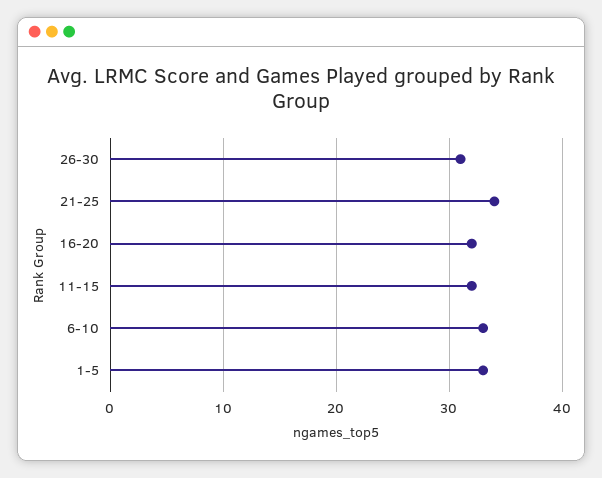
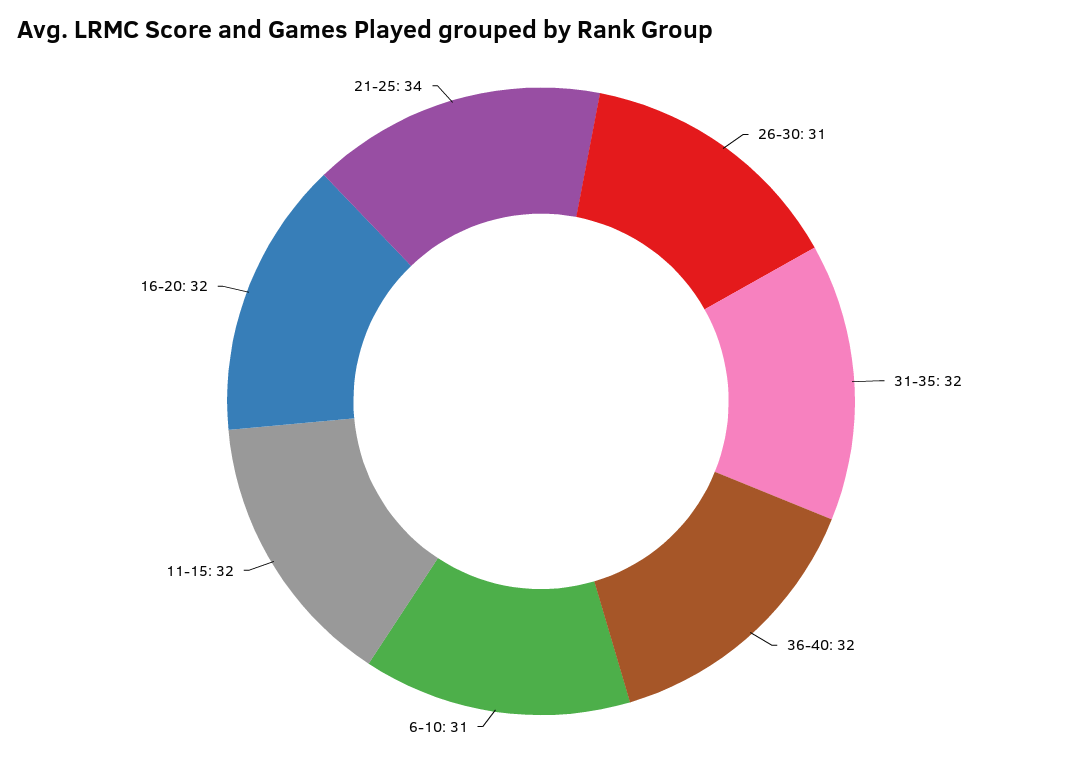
6-10: 33 -> 31
1-5: 33 -> none
31-35: none -> 32
36-40: none -> 32

